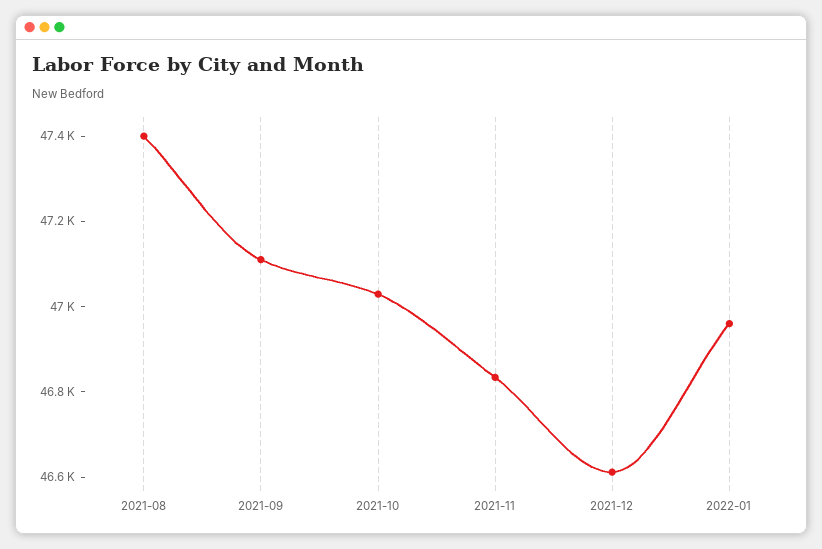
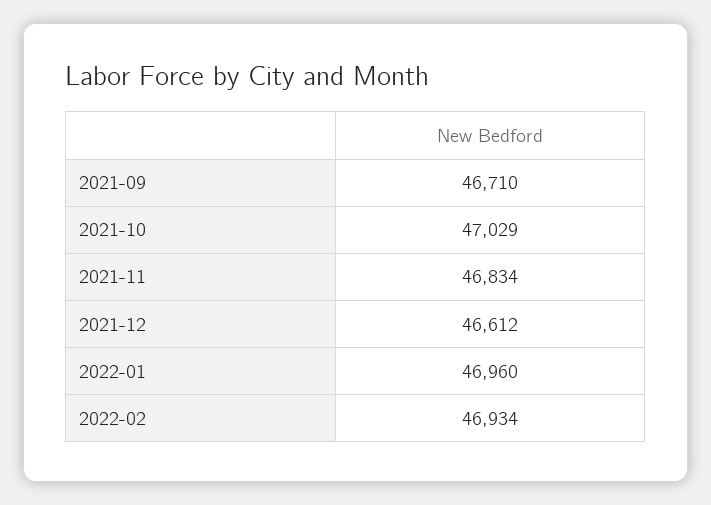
2021-08: 47400 -> none
2021-09: 47100 -> 46710
2022-02: none -> 46934

